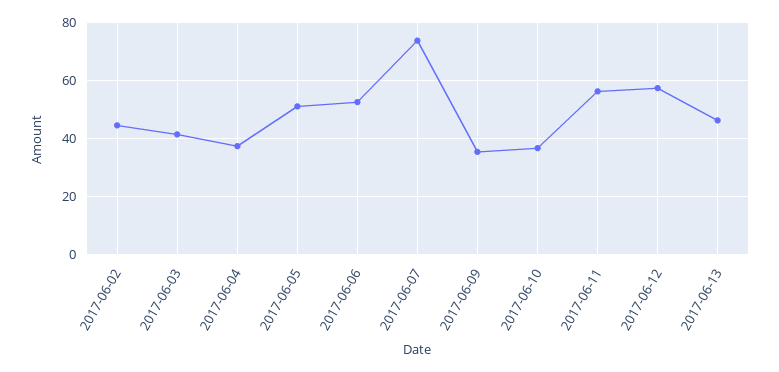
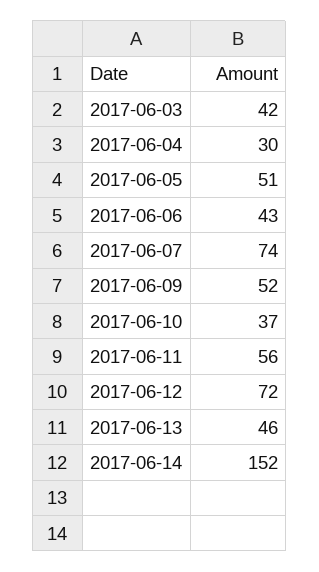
2017-06-02: 45 -> none
2017-06-04: 37.5 -> 30
2017-06-06: 52.5 -> 43
2017-06-09: 35 -> 52
2017-06-12: 57.5 -> 72
2017-06-14: none -> 152

